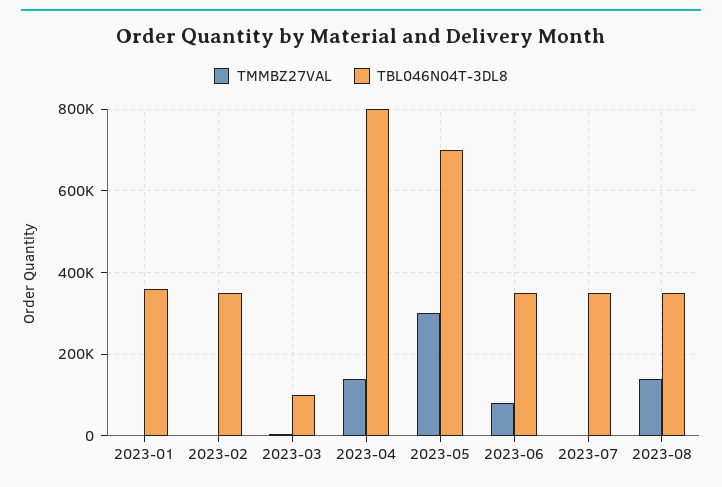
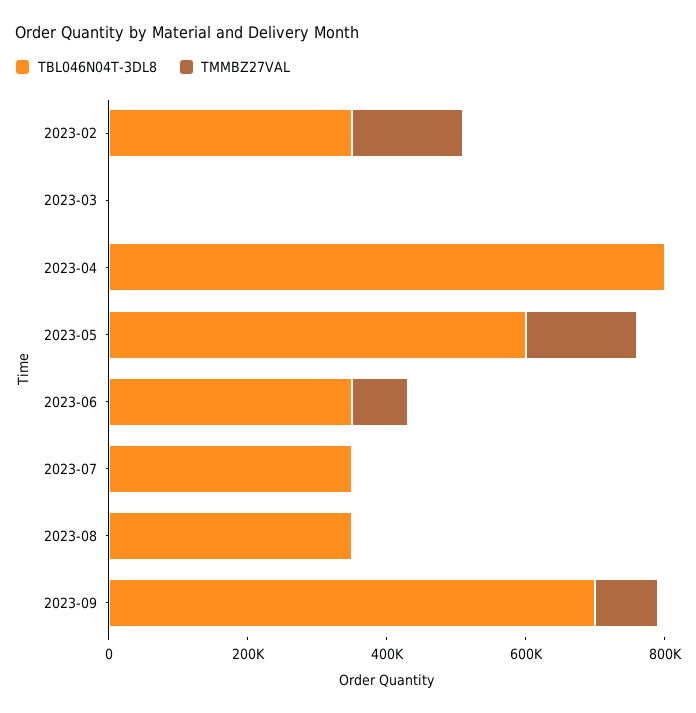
TMMBZ27VAL, 2023-01: 0 -> none
TBL046N04T-3DL8, 2023-01: 360000 -> none
TMMBZ27VAL, 2023-02: 0 -> 150000
TBL046N04T-3DL8, 2023-03: 100000 -> 0
TMMBZ27VAL, 2023-04: 140000 -> 0
TMMBZ27VAL, 2023-05: 300000 -> 150000
TBL046N04T-3DL8, 2023-05: 700000 -> 600000
TMMBZ27VAL, 2023-08: 140000 -> 0
TBL046N04T-3DL8, 2023-09: none -> 700000
TMMBZ27VAL, 2023-09: none -> 100000

